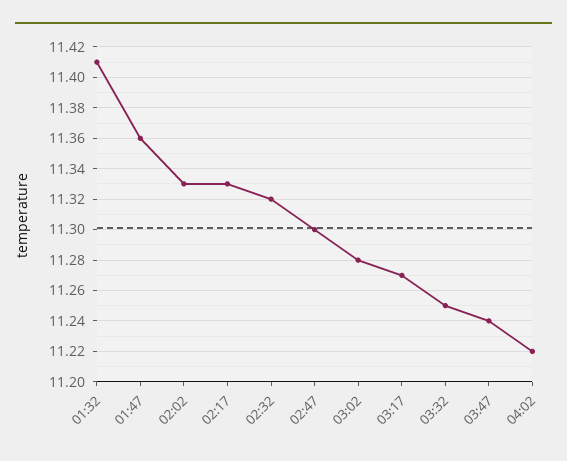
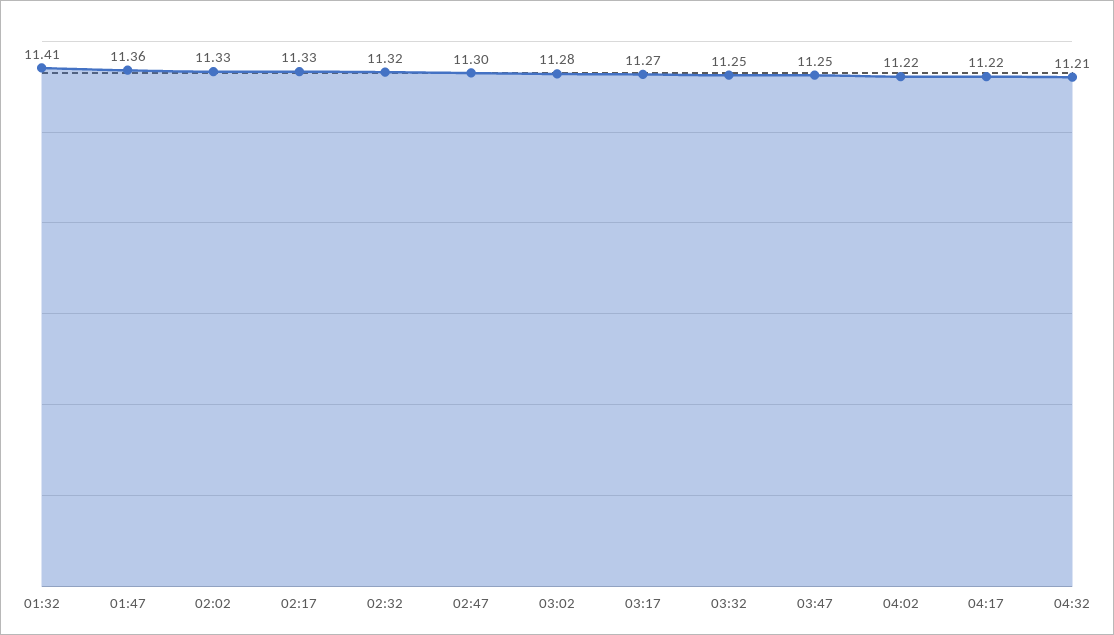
03:47: 11.24 -> 11.25
04:17: none -> 11.22
04:32: none -> 11.21

